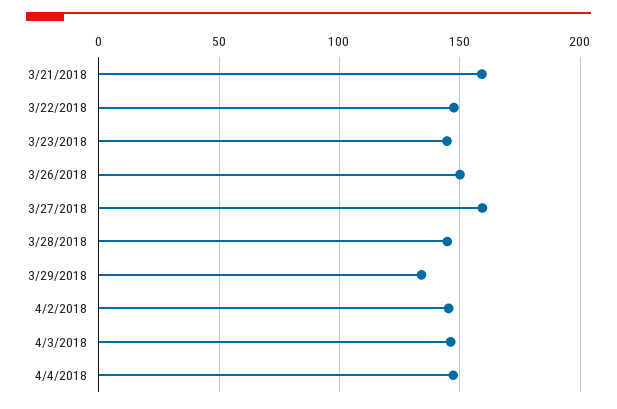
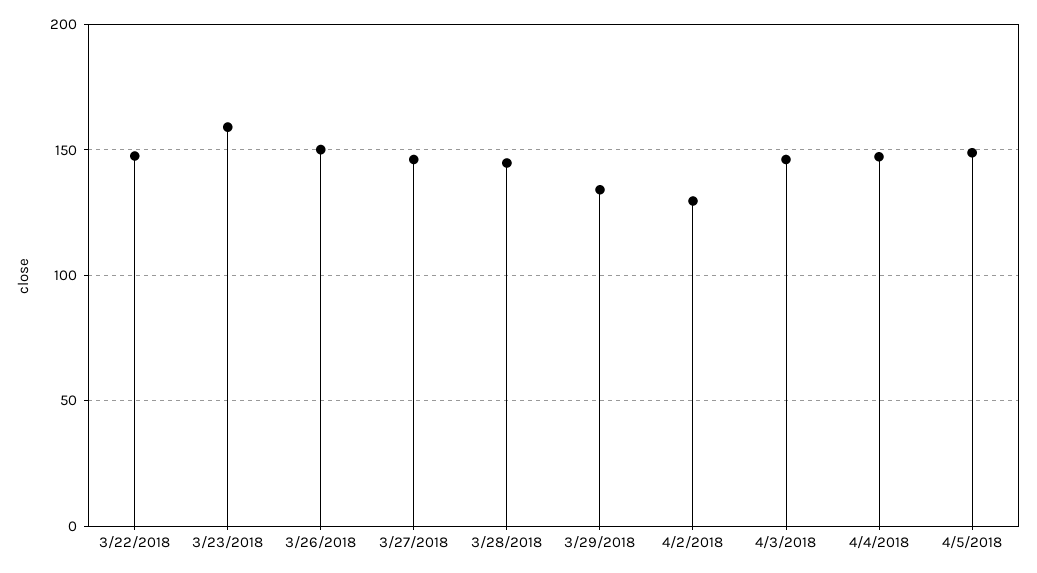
3/21/2018: 160 -> none
3/23/2018: 145 -> 160
3/27/2018: 160 -> 145
4/2/2018: 145 -> 130
4/5/2018: none -> 150

